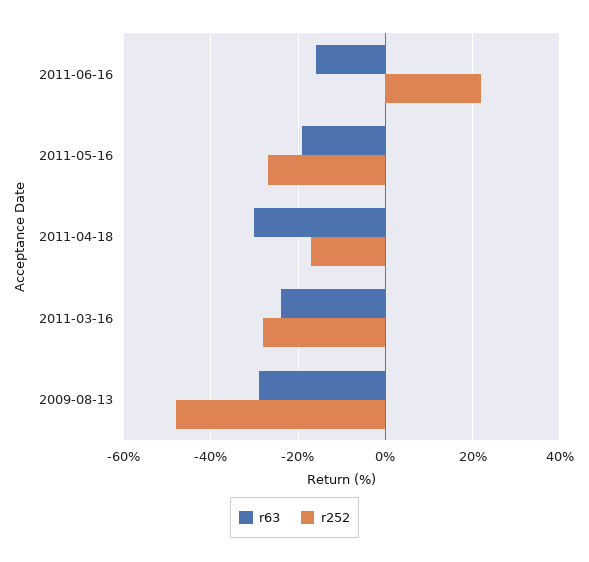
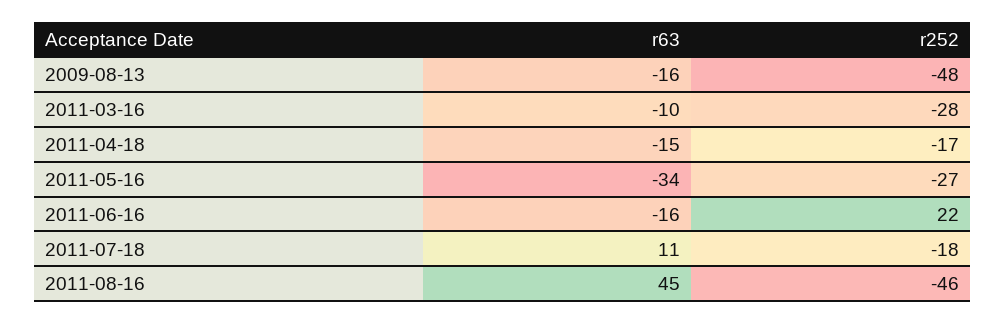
r63, 2011-05-16: -20 -> -34
r63, 2011-04-18: -30 -> -15
r63, 2011-03-16: -25 -> -10
r63, 2009-08-13: -30 -> -16
r63, 2011-07-18: none -> 11
r252, 2011-07-18: none -> -18
r63, 2011-08-16: none -> 45
r252, 2011-08-16: none -> -46

